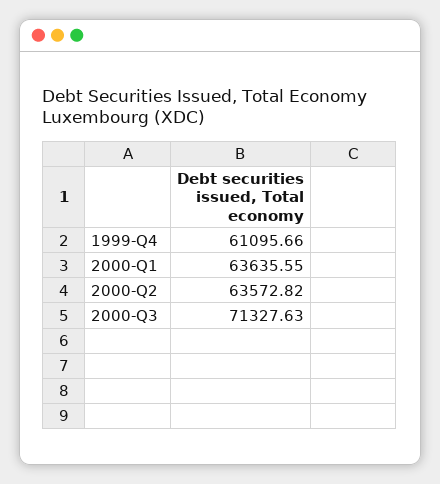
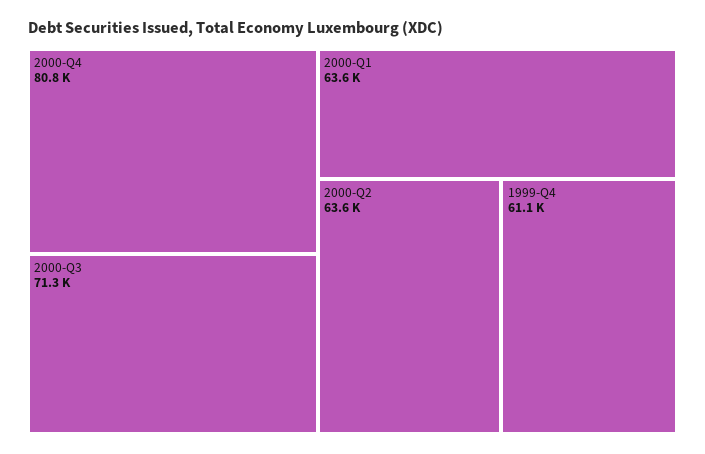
2000-Q4: none -> 80800

